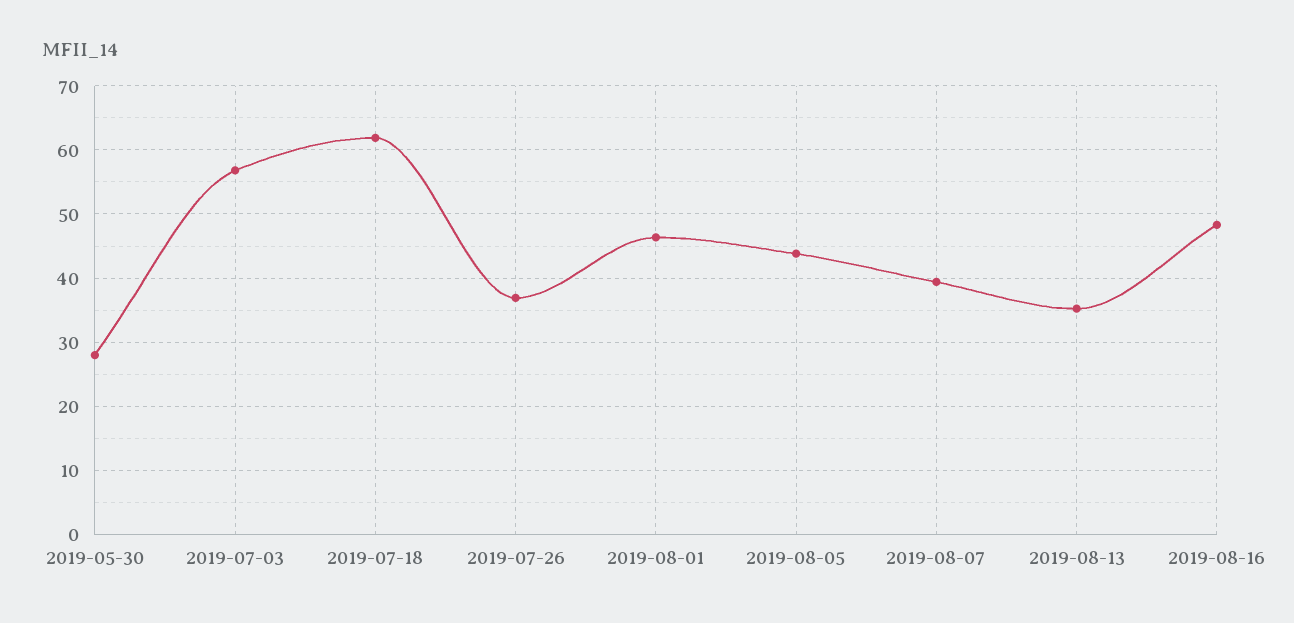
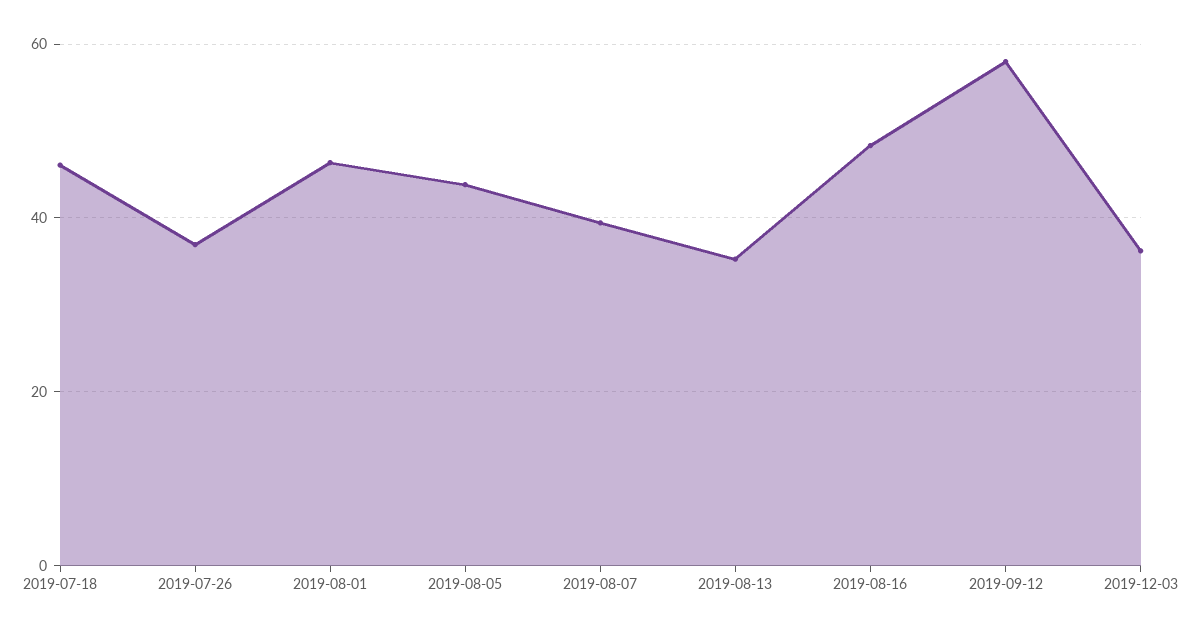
2019-05-30: 28 -> none
2019-07-03: 57 -> none
2019-07-18: 62 -> 46
2019-09-12: none -> 58
2019-12-03: none -> 36

